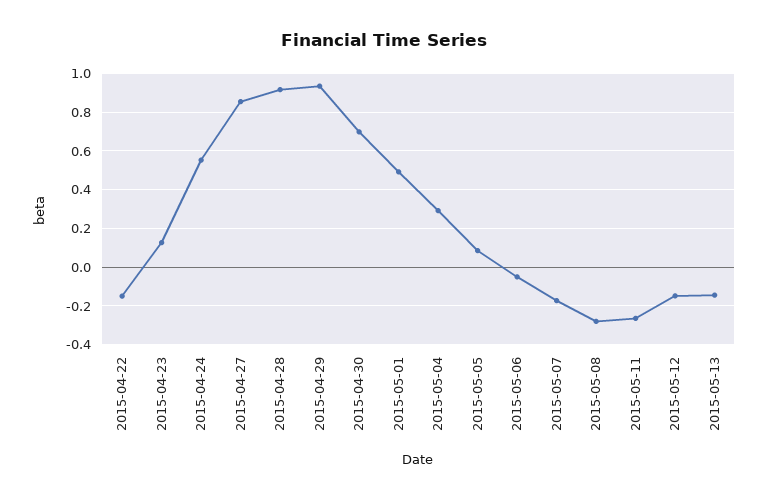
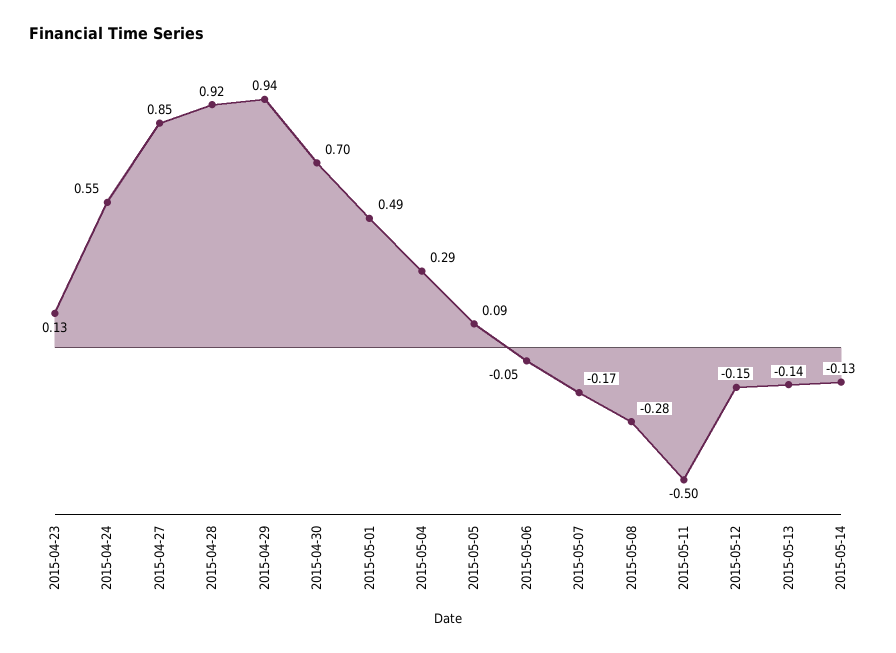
2015-04-22: -0.15 -> none
2015-05-11: -0.25 -> -0.5
2015-05-14: none -> -0.13

